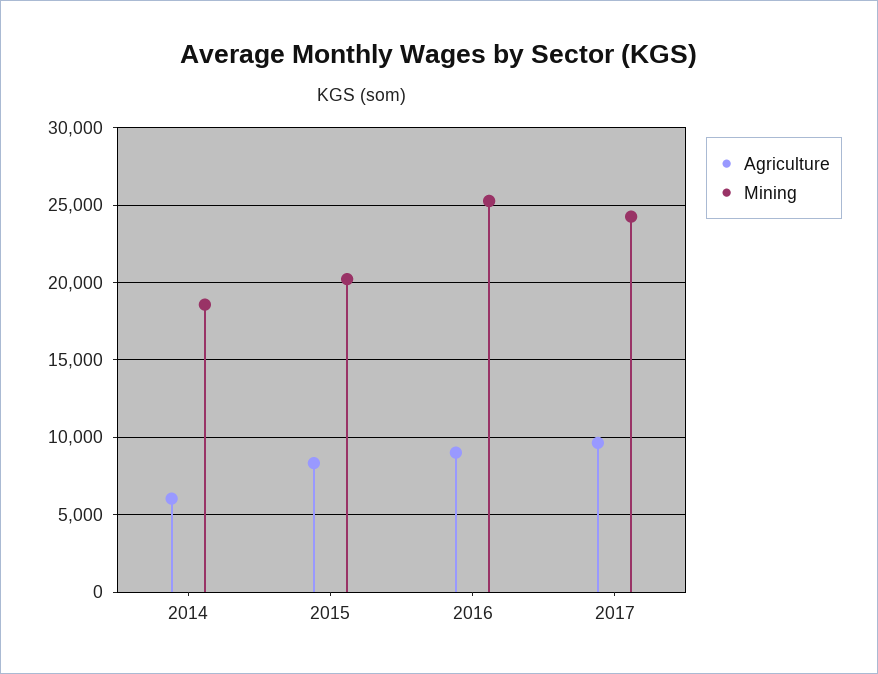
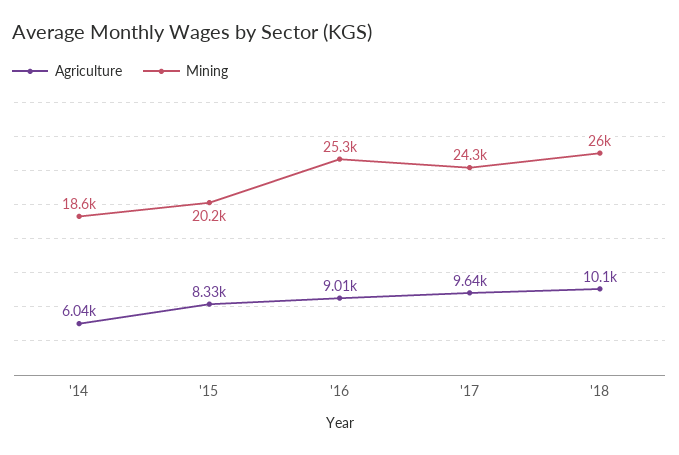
Agriculture, '18: none -> 10100
Mining, '18: none -> 26000

